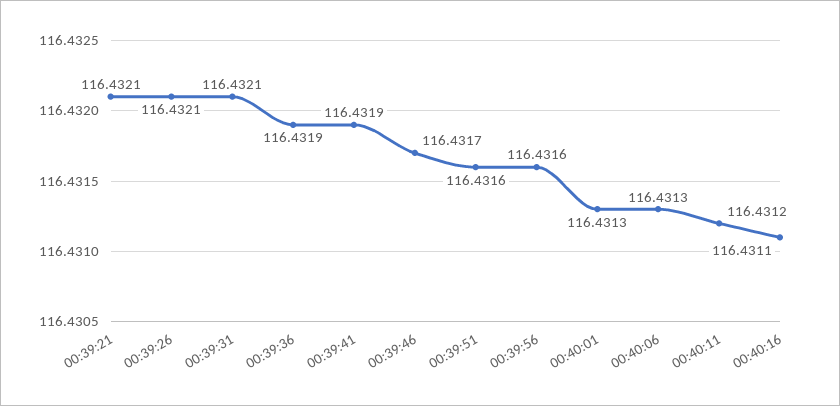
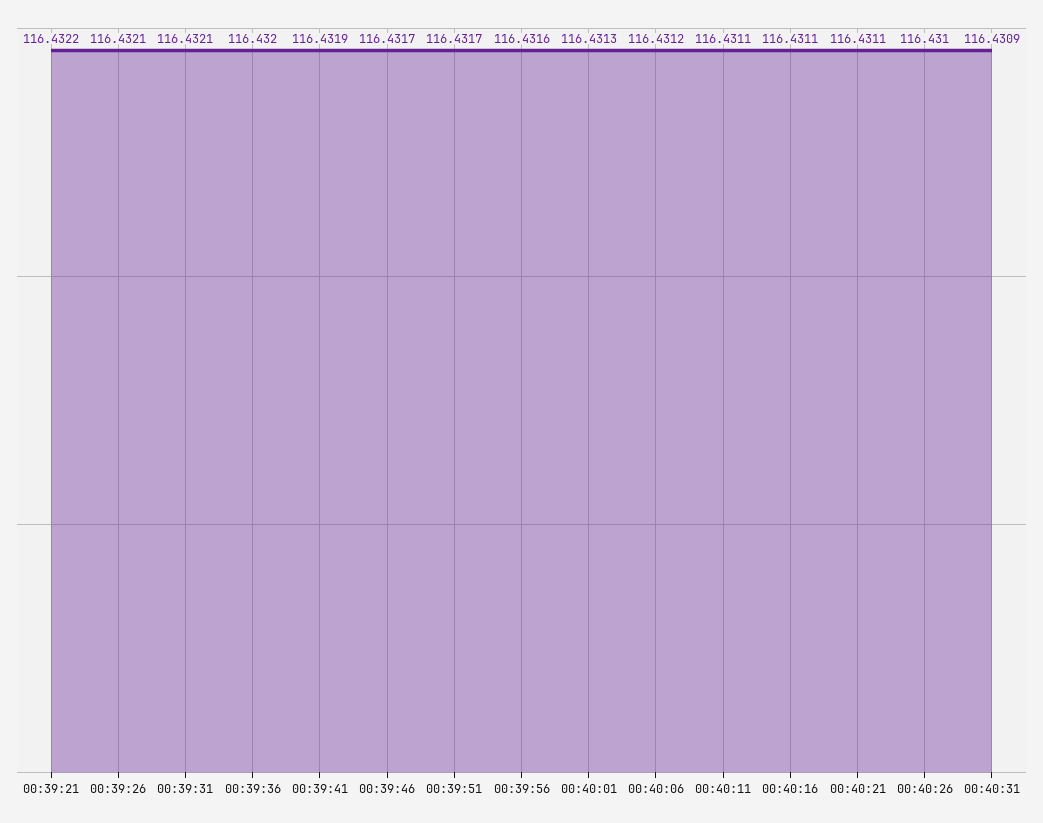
00:39:21: 116.4321 -> 116.4322
00:39:36: 116.4319 -> 116.432
00:39:51: 116.4316 -> 116.4317
00:40:06: 116.4313 -> 116.4312
00:40:11: 116.4312 -> 116.4311
00:40:21: none -> 116.4311
00:40:26: none -> 116.431
00:40:31: none -> 116.4309

